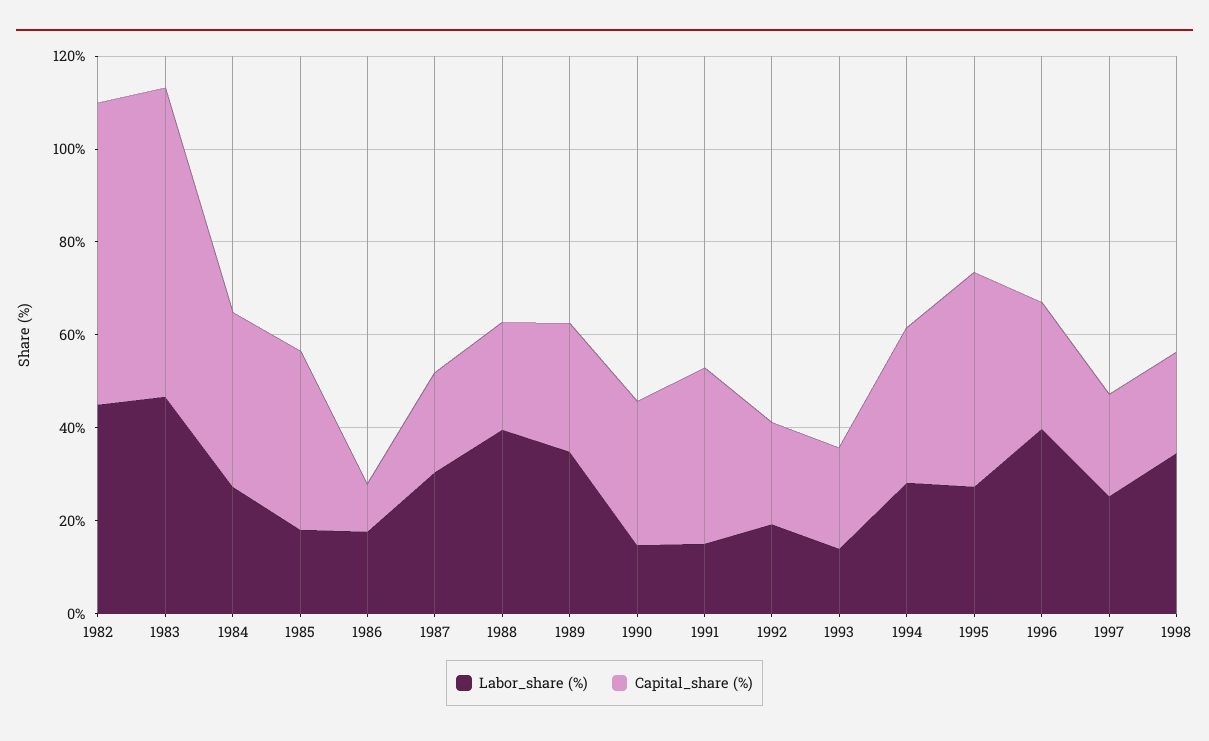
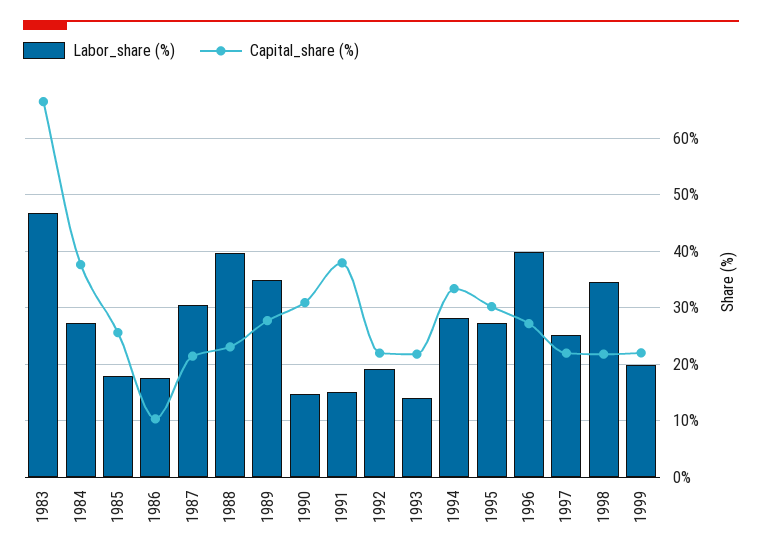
Labor_share (%), 1982: 45 -> none
Capital_share (%), 1982: 65 -> none
Capital_share (%), 1985: 40 -> 26
Capital_share (%), 1995: 45 -> 30
Labor_share (%), 1999: none -> 20
Capital_share (%), 1999: none -> 22

